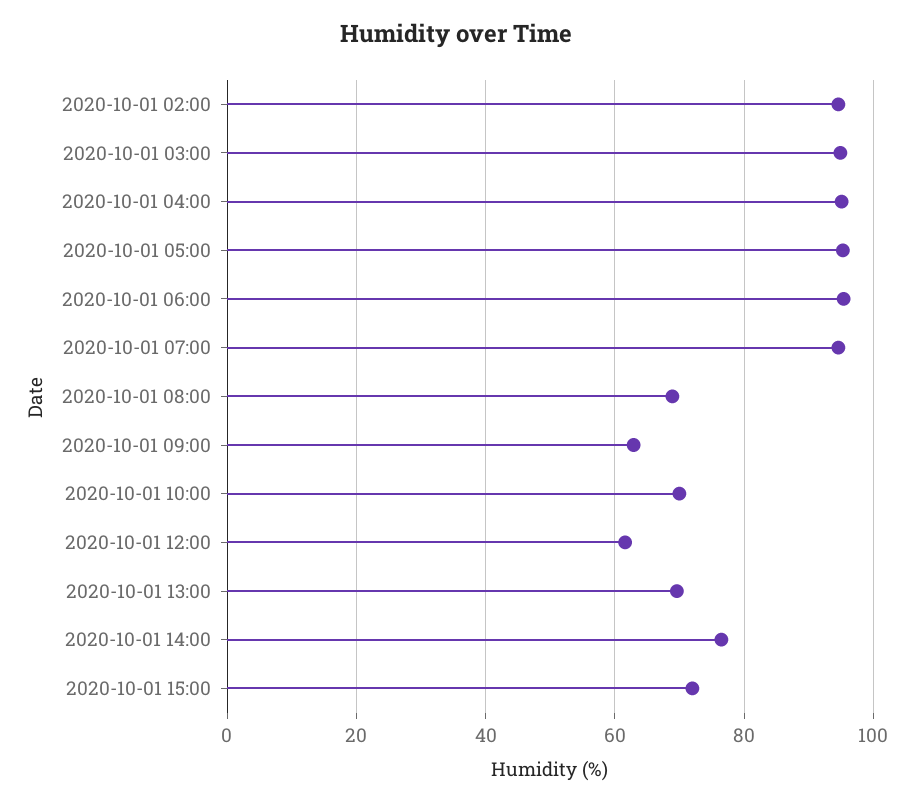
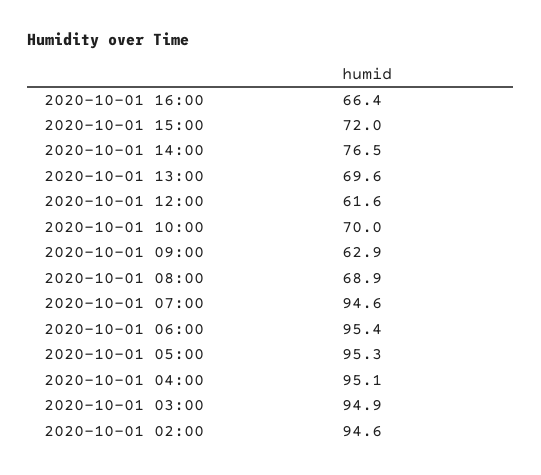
2020-10-01 16:00: none -> 66.4

